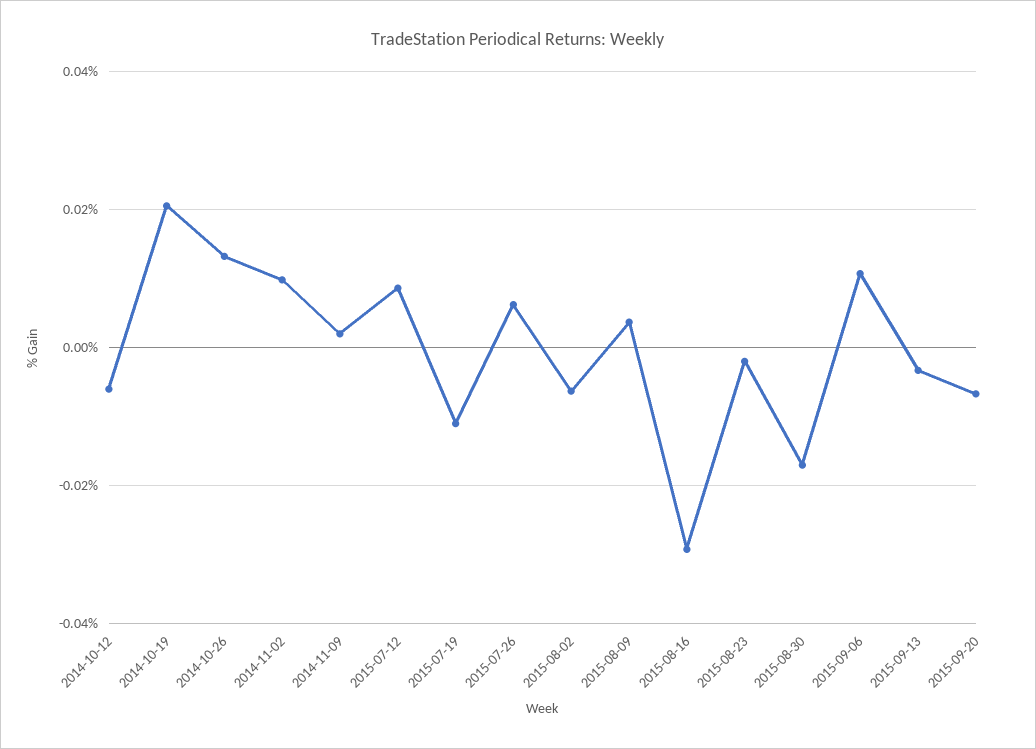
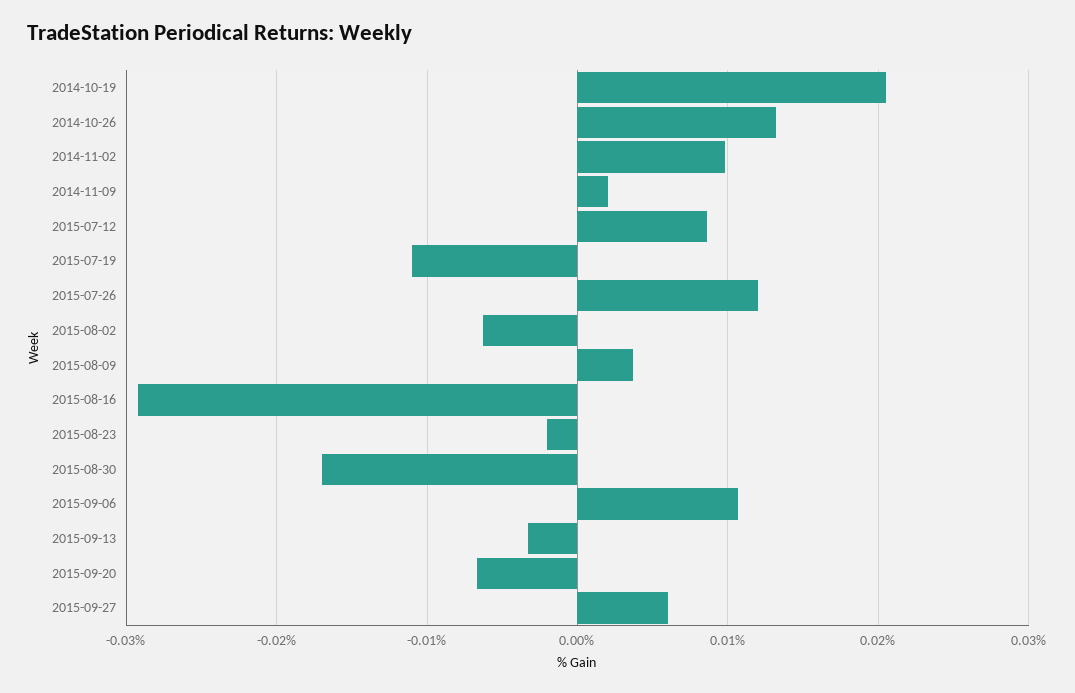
2014-10-12: -0.006 -> none
2015-07-26: 0.006 -> 0.012
2015-09-27: none -> 0.006

